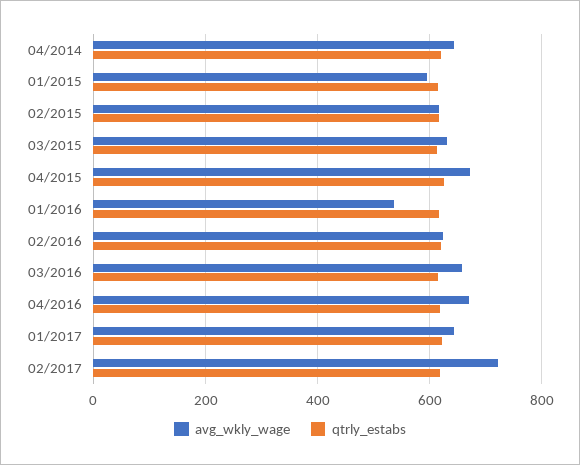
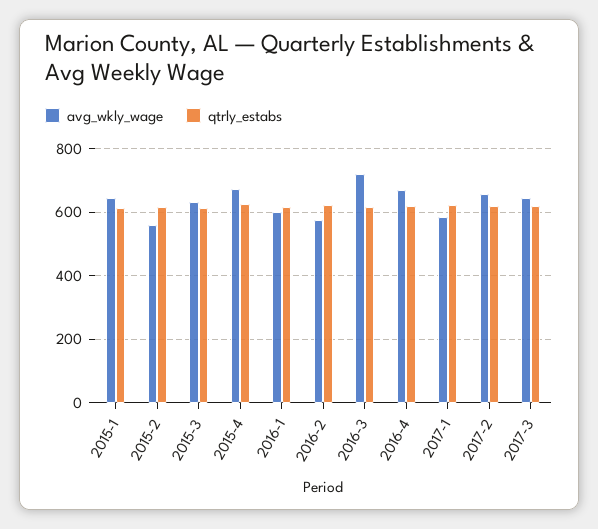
avg_wkly_wage, 04/2014: 640 -> none
qtrly_estabs, 04/2014: 620 -> none
avg_wkly_wage, 01/2015: 600 -> 640
avg_wkly_wage, 02/2015: 620 -> 560
avg_wkly_wage, 01/2016: 540 -> 600
avg_wkly_wage, 02/2016: 620 -> 580
avg_wkly_wage, 03/2016: 660 -> 720
avg_wkly_wage, 01/2017: 640 -> 580
avg_wkly_wage, 02/2017: 720 -> 660
avg_wkly_wage, 2017-3: none -> 640
qtrly_estabs, 2017-3: none -> 620

